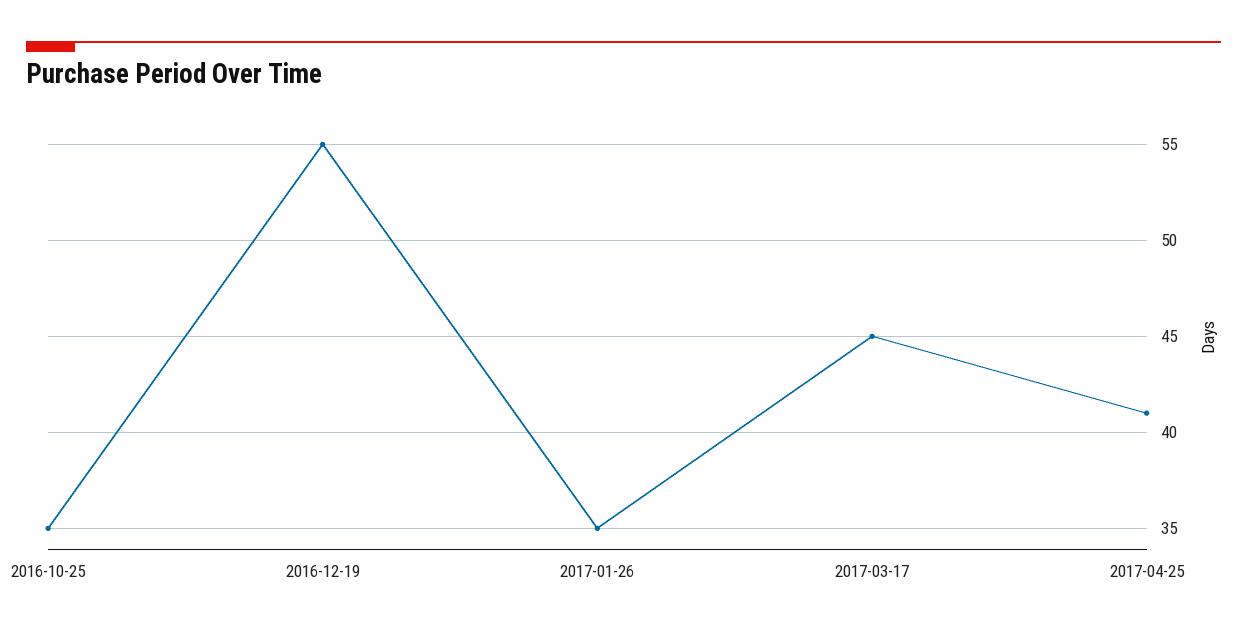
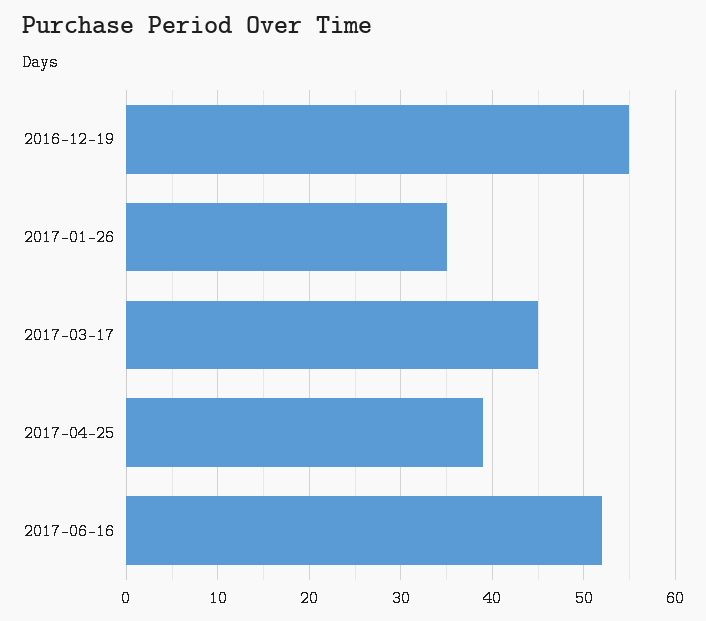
2016-10-25: 35 -> none
2017-04-25: 41 -> 39
2017-06-16: none -> 52

